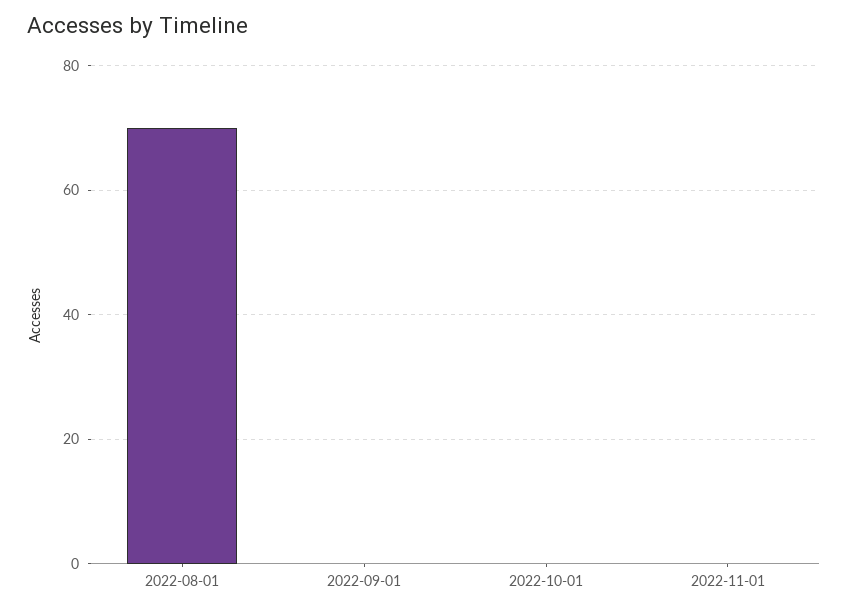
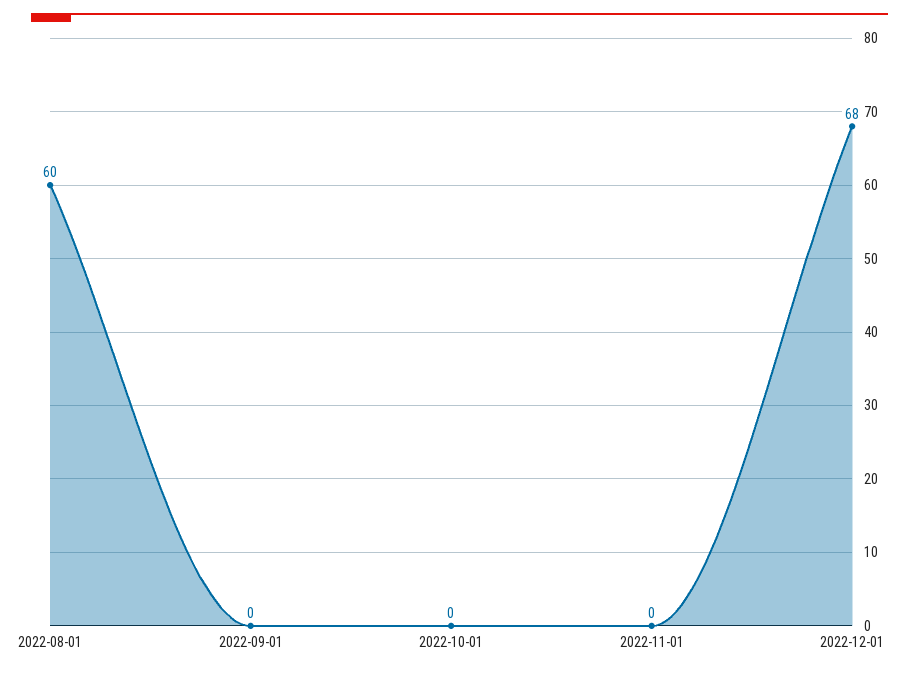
2022-08-01: 70 -> 60
2022-12-01: none -> 68

